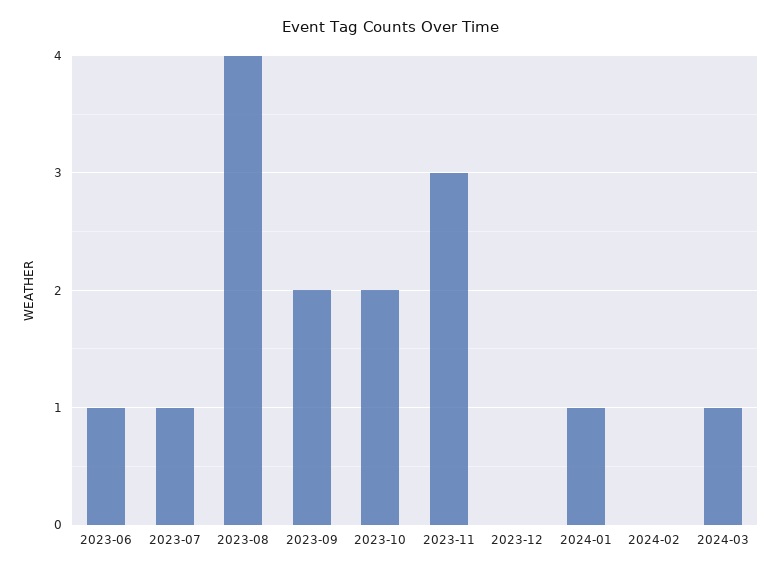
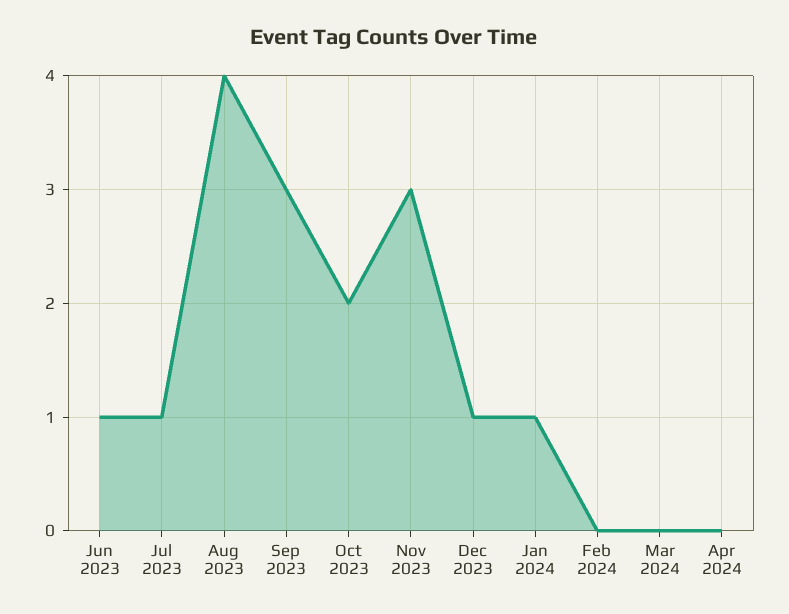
2023-09: 2 -> 3
2023-12: 0 -> 1
2024-03: 1 -> 0
Apr 2024: none -> 0

